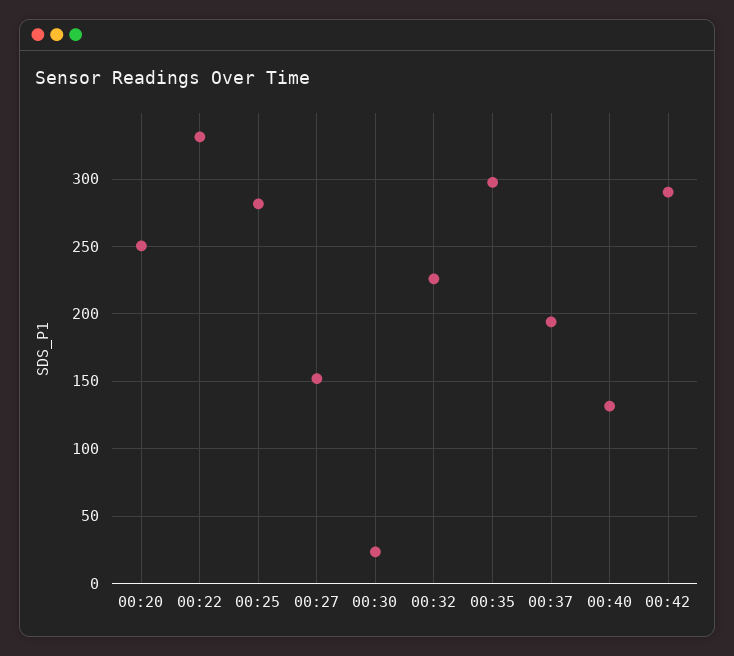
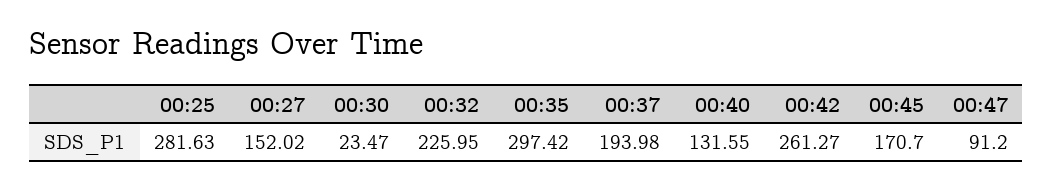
00:20: 250 -> none
00:22: 330 -> none
00:42: 290 -> 261.27
00:45: none -> 170.7
00:47: none -> 91.2

